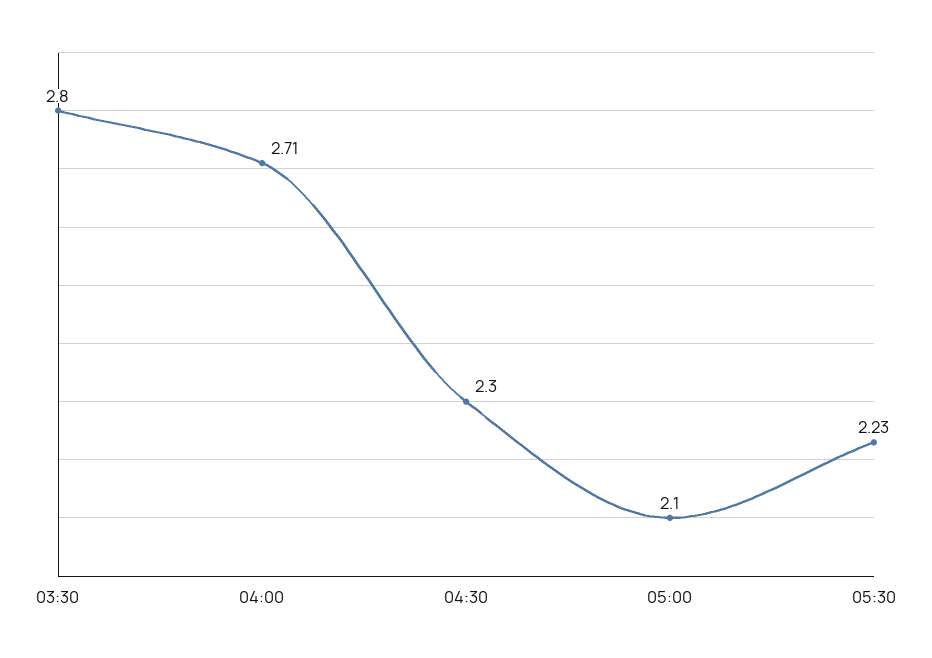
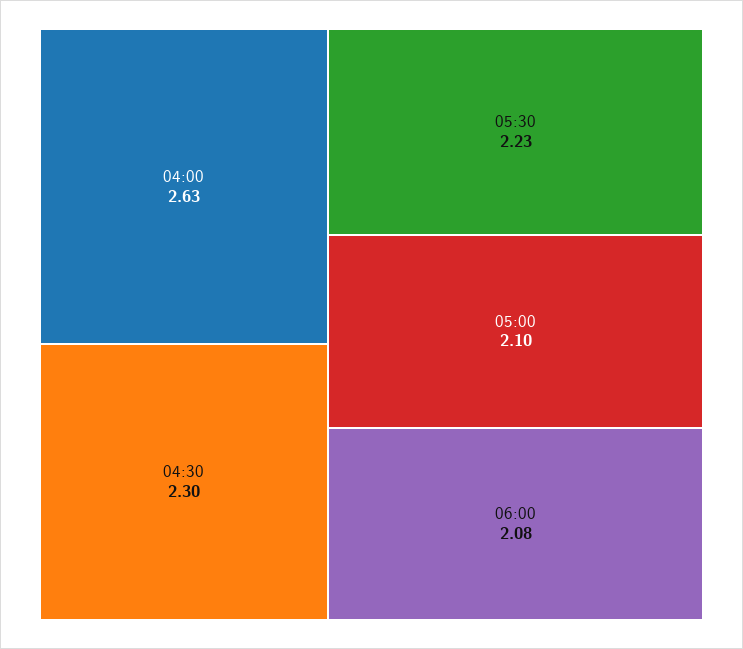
03:30: 2.8 -> none
04:00: 2.71 -> 2.63
06:00: none -> 2.08

